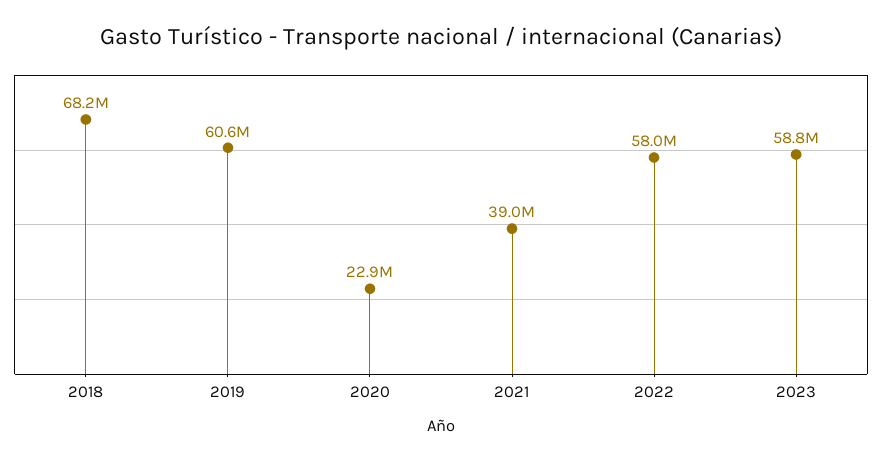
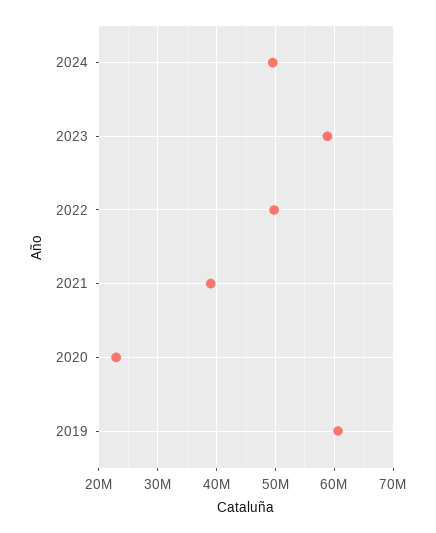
2018: 68200000 -> none
2022: 58000000 -> 50000000
2024: none -> 50000000

